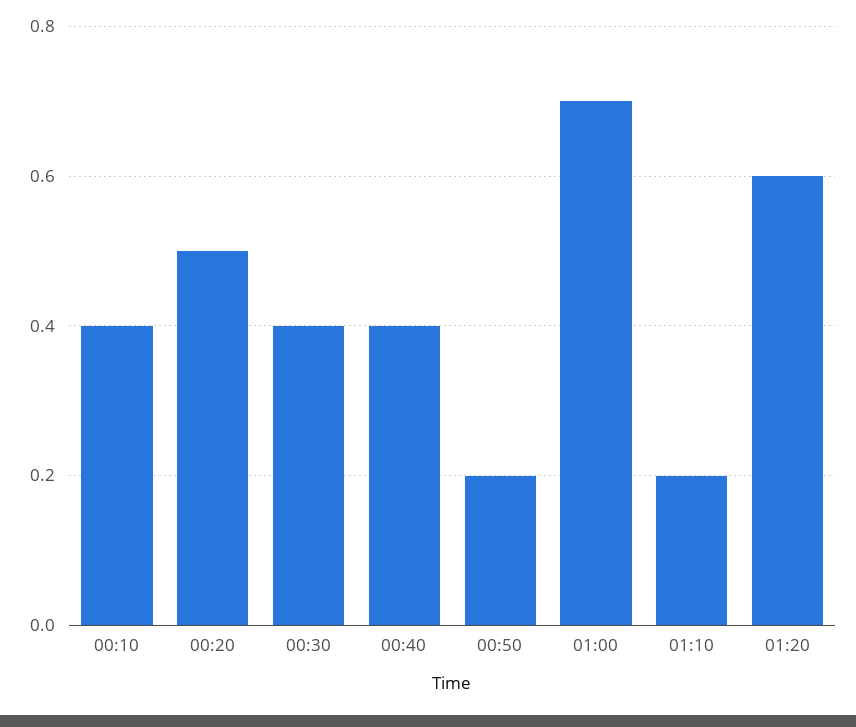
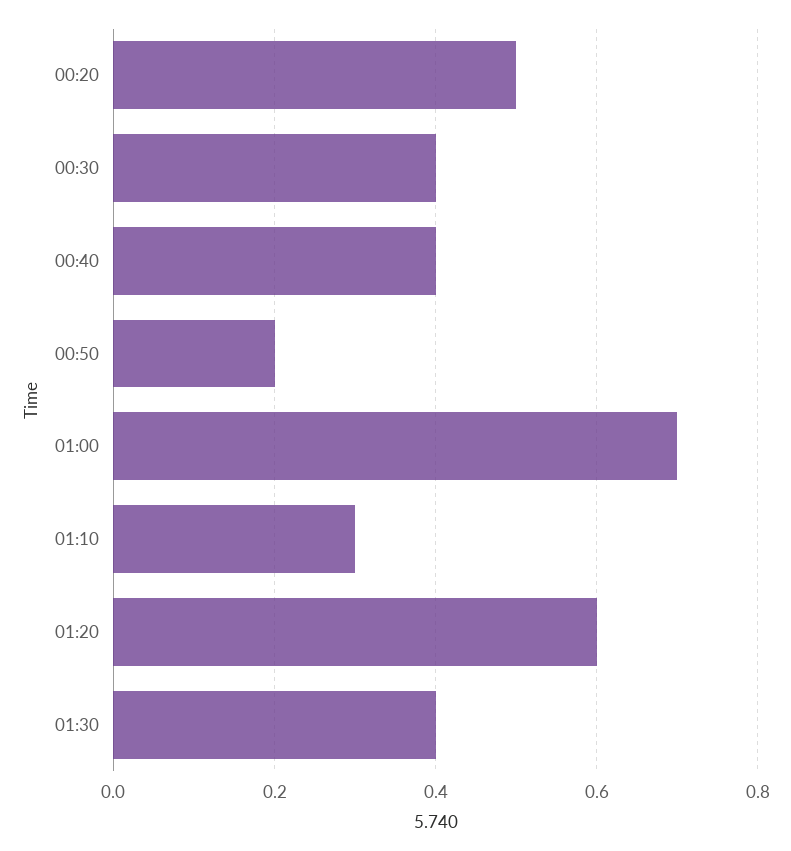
00:10: 0.4 -> none
01:10: 0.2 -> 0.3
01:30: none -> 0.4

